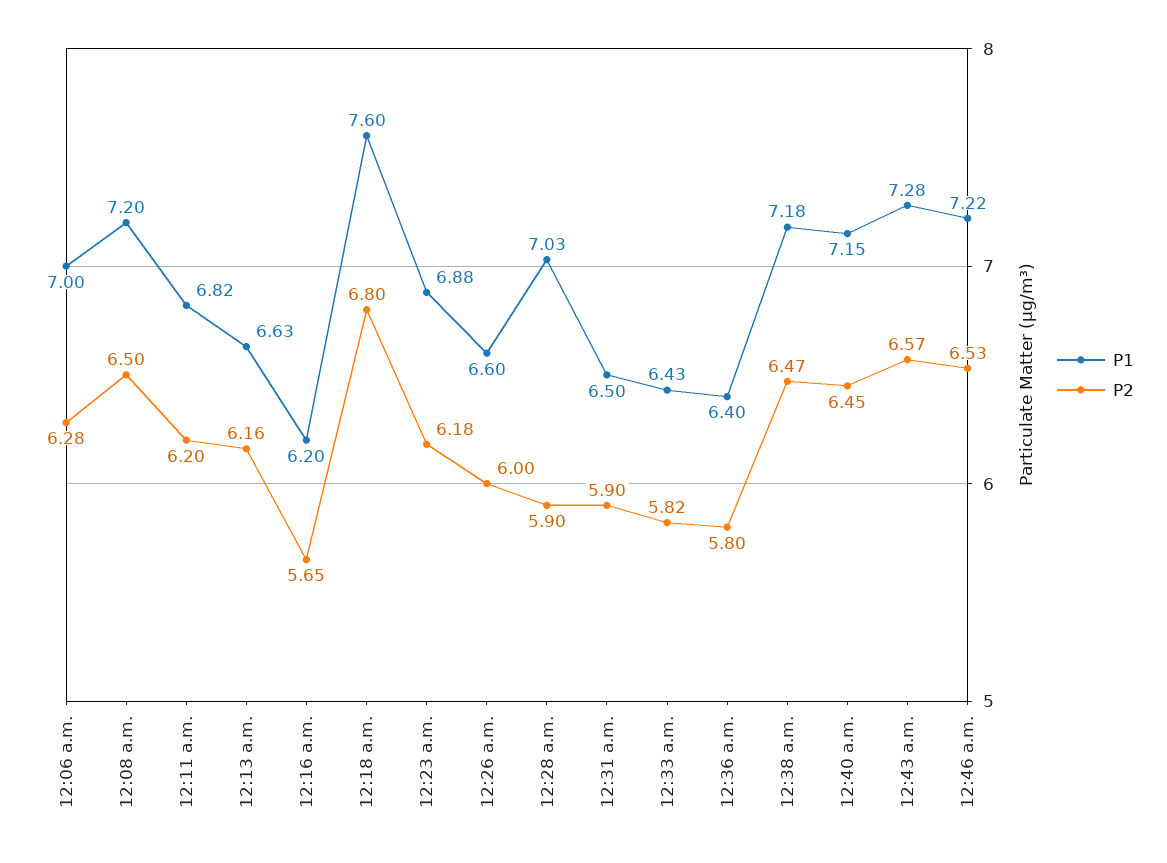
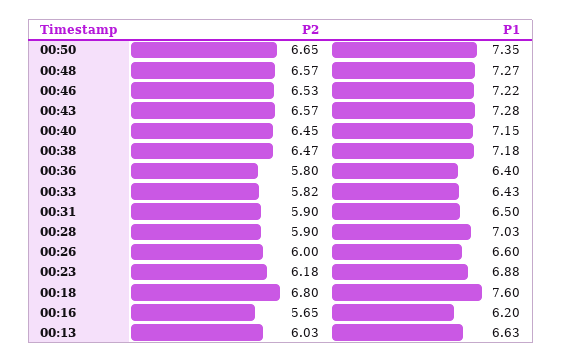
P1, 12:06 a.m.: 7 -> none
P2, 12:06 a.m.: 6.28 -> none
P1, 12:08 a.m.: 7.2 -> none
P2, 12:08 a.m.: 6.5 -> none
P1, 12:11 a.m.: 6.82 -> none
P2, 12:11 a.m.: 6.2 -> none
P2, 12:13 a.m.: 6.16 -> 6.03
P2, 00:50: none -> 6.65
P1, 00:50: none -> 7.35
P2, 00:48: none -> 6.57
P1, 00:48: none -> 7.27

